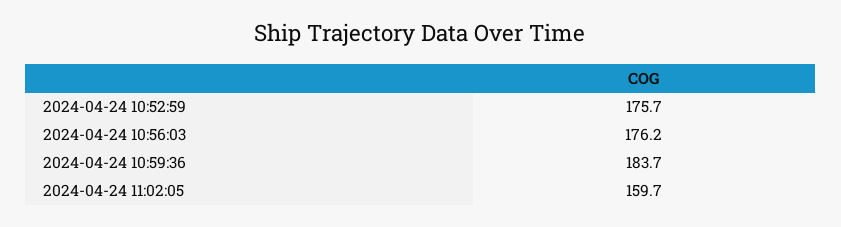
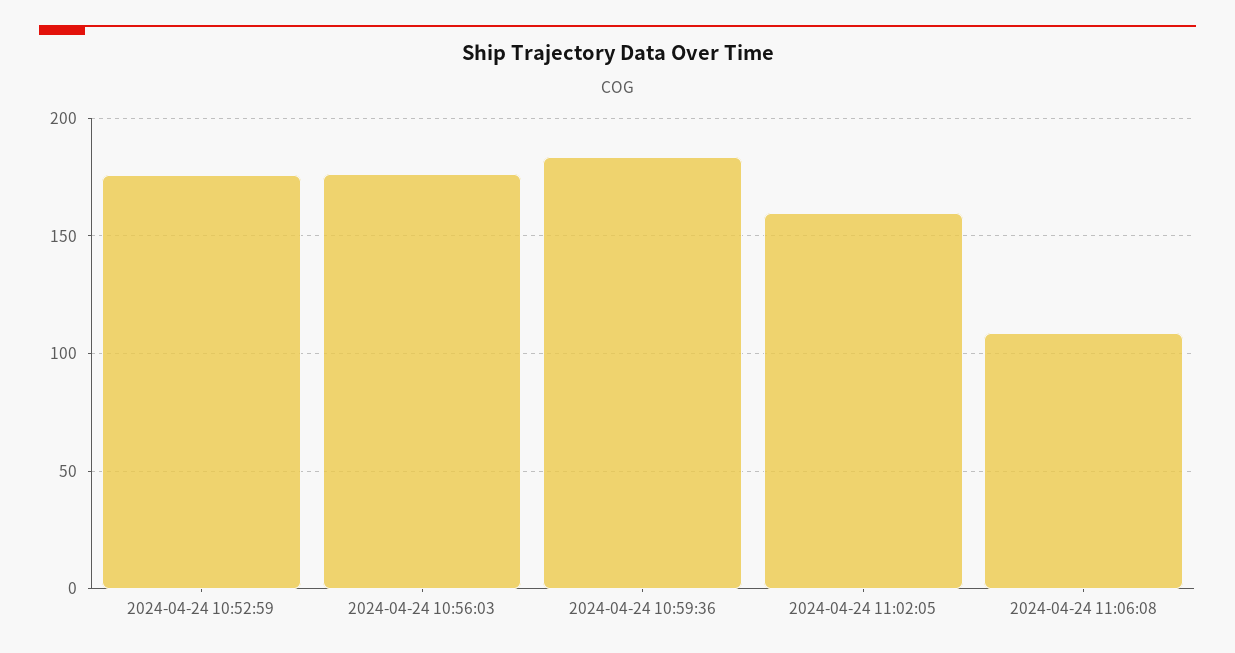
2024-04-24 11:06:08: none -> 110

